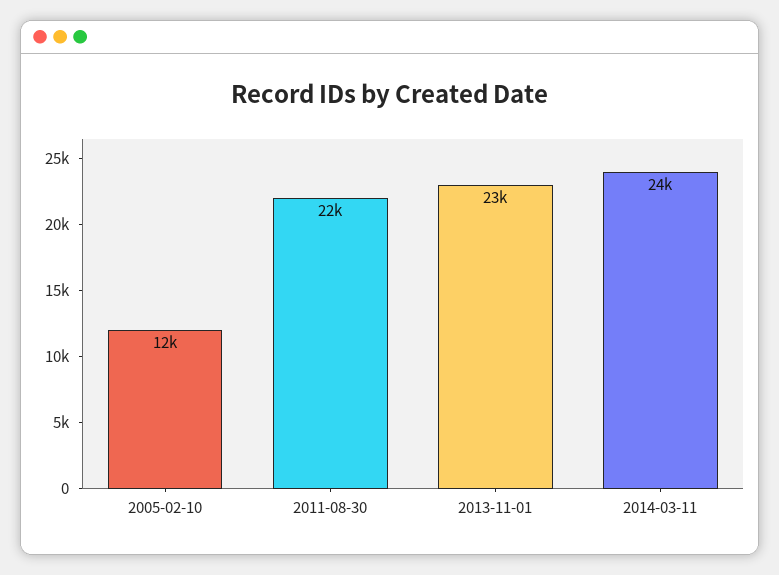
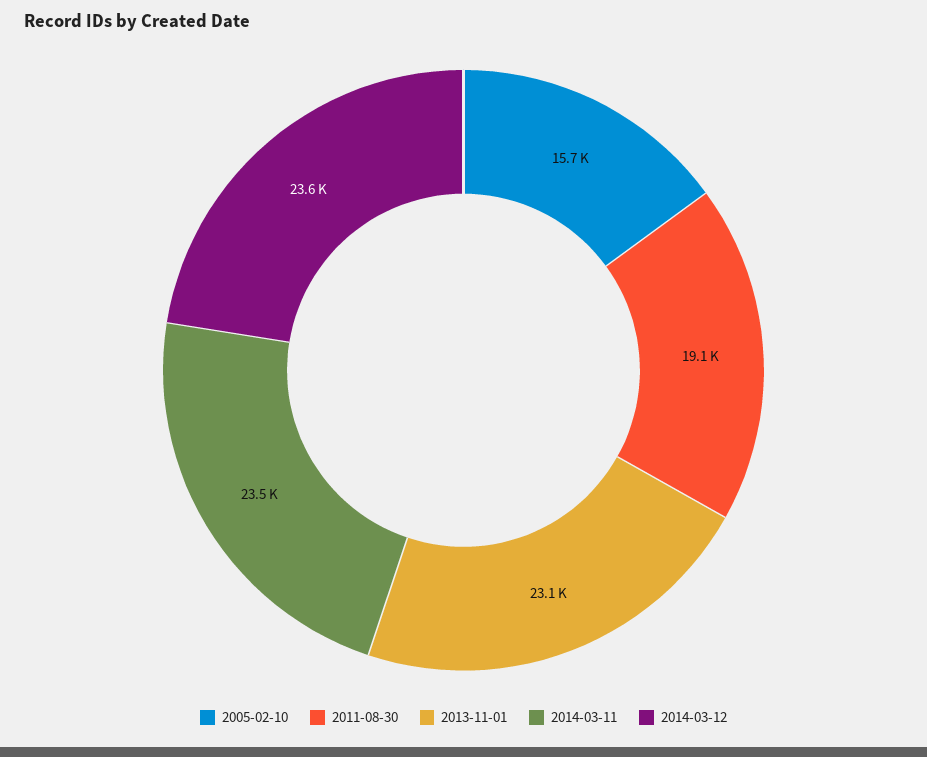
2005-02-10: 12000 -> 15700
2011-08-30: 22000 -> 19100
2014-03-12: none -> 23600

